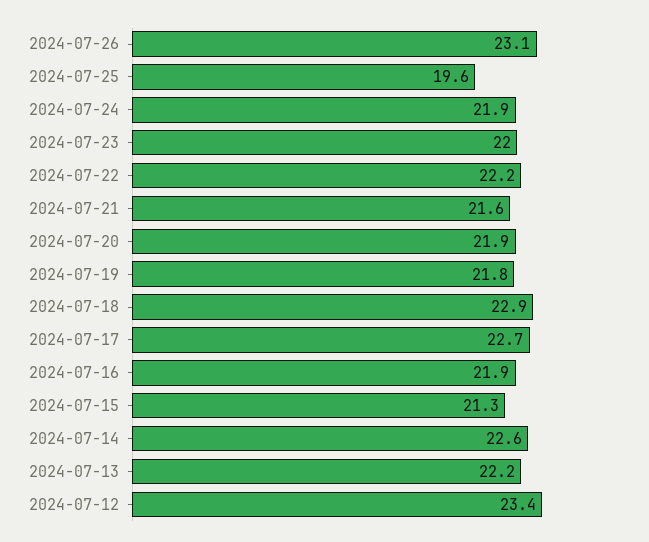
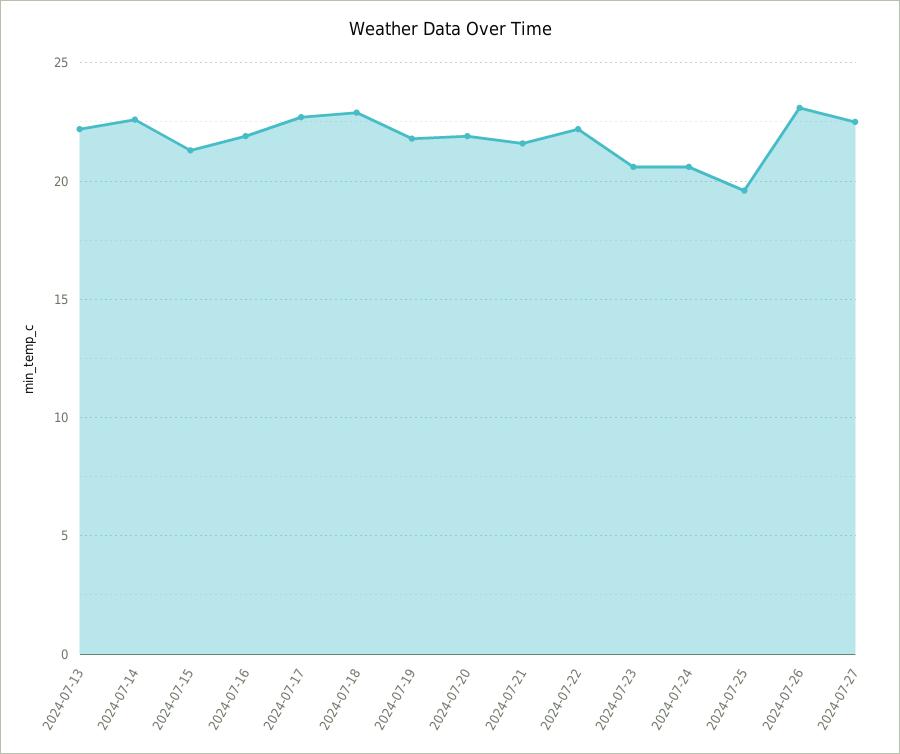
2024-07-24: 21.9 -> 20.5
2024-07-23: 22 -> 20.5
2024-07-12: 23.4 -> none
2024-07-27: none -> 22.5

